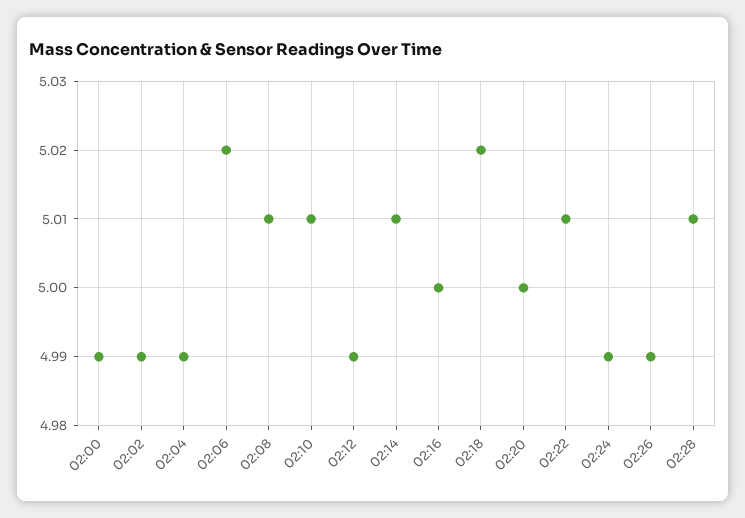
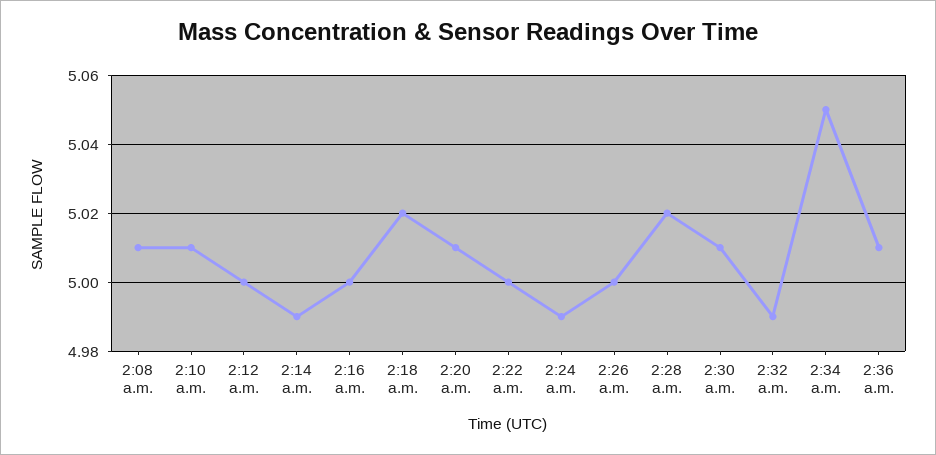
02:00: 4.99 -> none
02:02: 4.99 -> none
02:04: 4.99 -> none
02:06: 5.02 -> none
02:12: 4.99 -> 5
02:14: 5.01 -> 4.99
02:20: 5 -> 5.01
02:22: 5.01 -> 5
02:26: 4.99 -> 5
02:28: 5.01 -> 5.02
2:30 a.m.: none -> 5.01
2:32 a.m.: none -> 4.99
2:34 a.m.: none -> 5.05
2:36 a.m.: none -> 5.01

